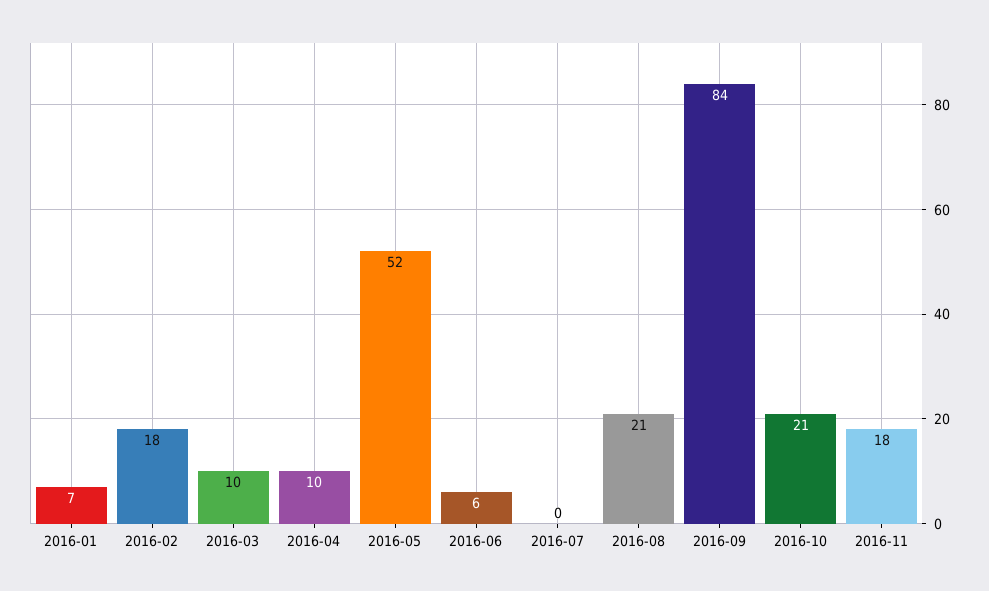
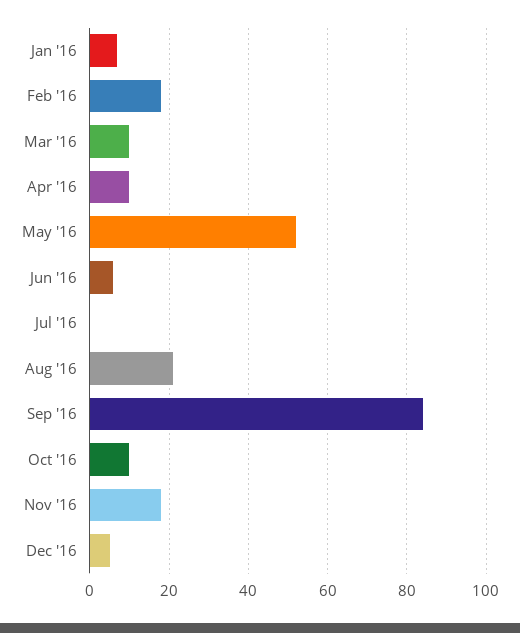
2016-10: 21 -> 10
Dec '16: none -> 5

